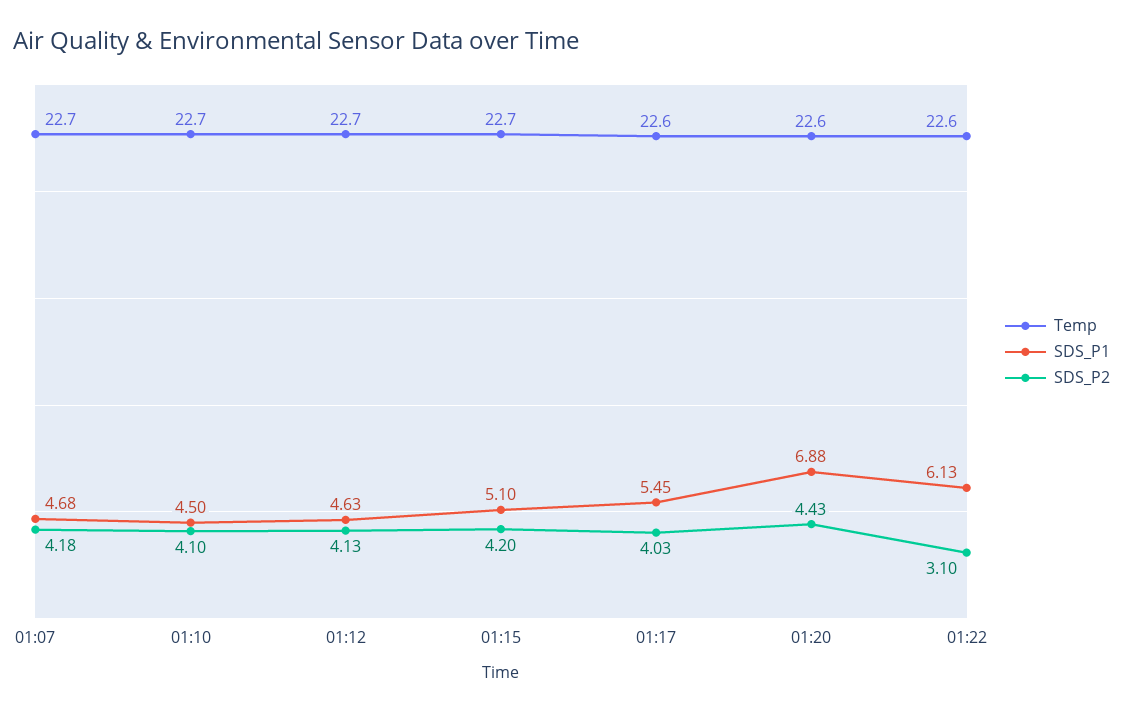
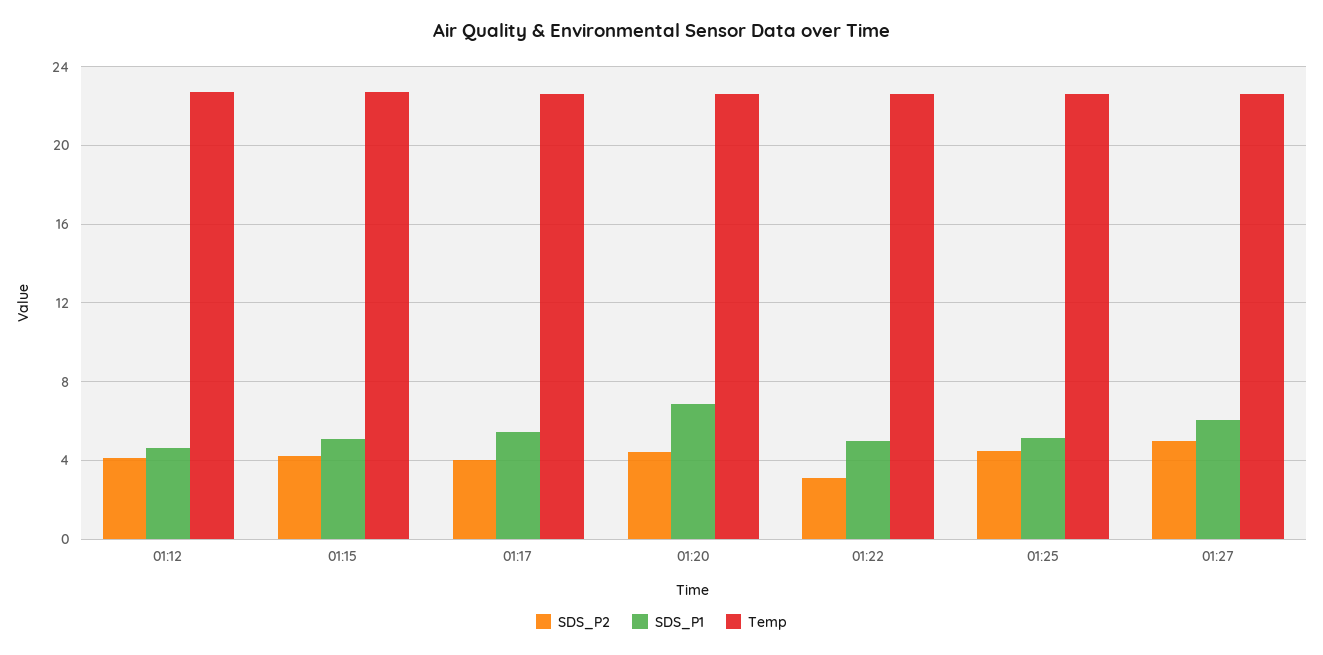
Temp, 01:07: 22.7 -> none
SDS_P1, 01:07: 4.68 -> none
SDS_P2, 01:07: 4.18 -> none
Temp, 01:10: 22.7 -> none
SDS_P1, 01:10: 4.5 -> none
SDS_P2, 01:10: 4.1 -> none
SDS_P1, 01:22: 6.13 -> 5
SDS_P2, 01:25: none -> 4.5
SDS_P1, 01:25: none -> 5
Temp, 01:25: none -> 22.5
SDS_P2, 01:27: none -> 5
SDS_P1, 01:27: none -> 6
Temp, 01:27: none -> 22.5

